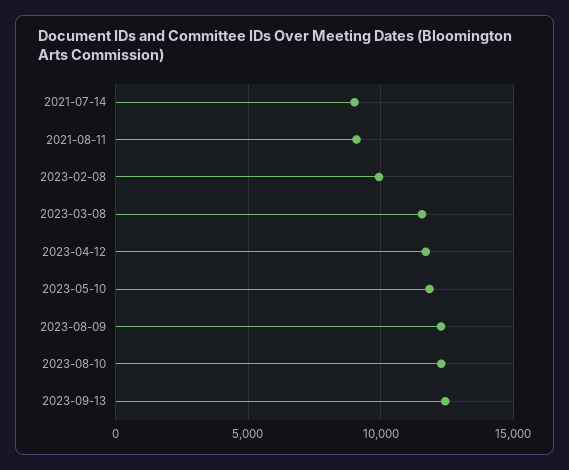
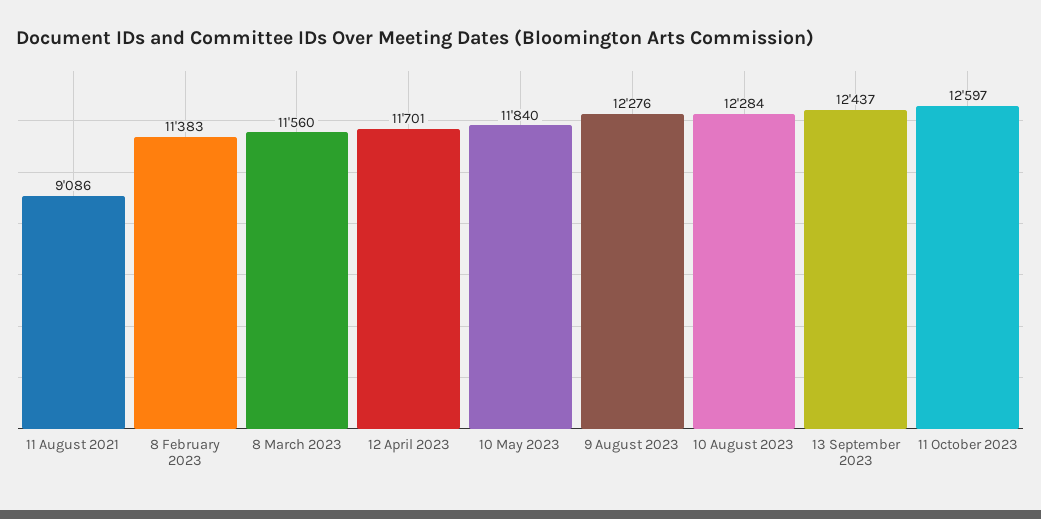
2021-07-14: 9000 -> none
2023-02-08: 10000 -> 11383
11 October 2023: none -> 12597

